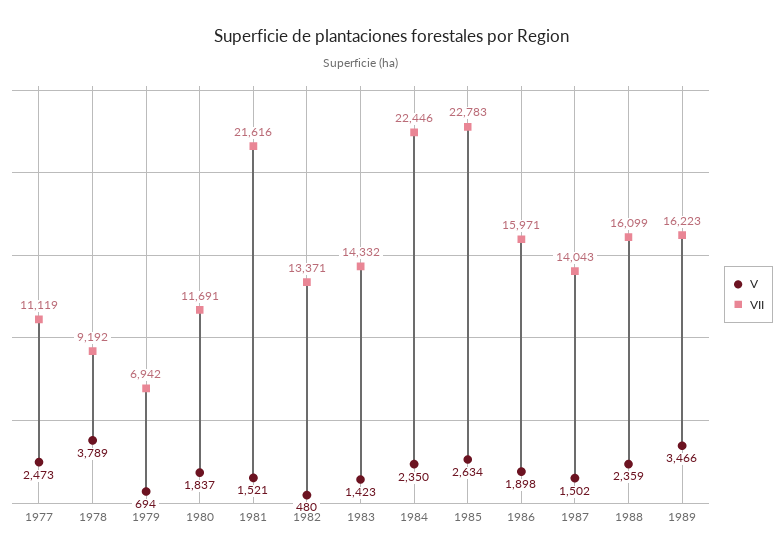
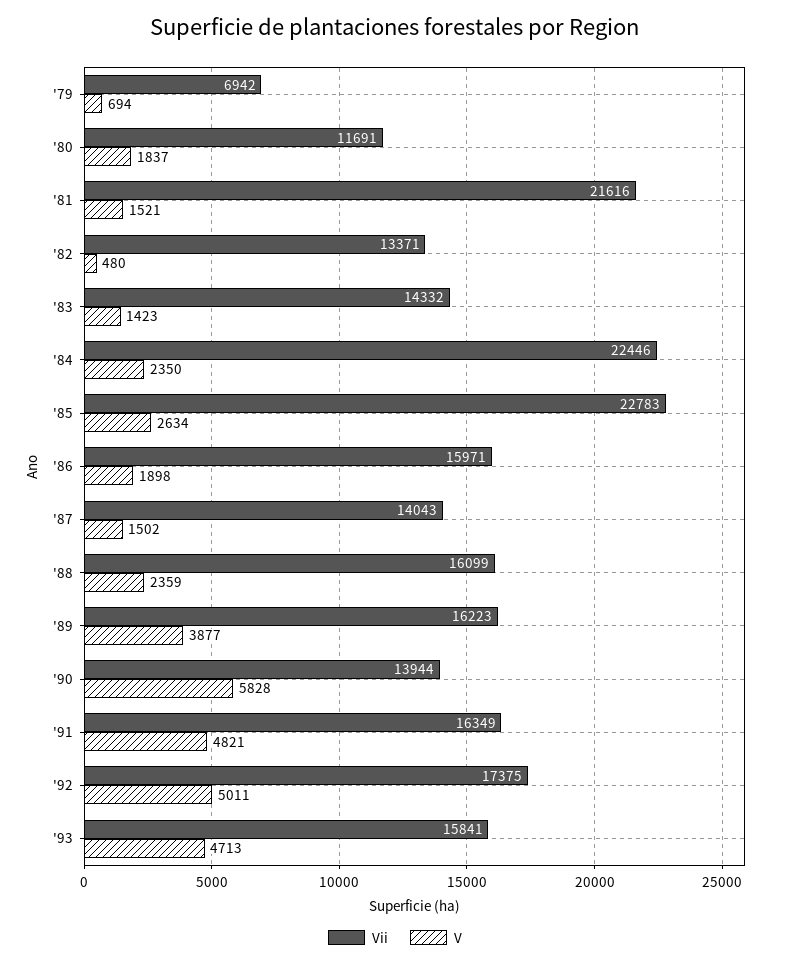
V, 1977: 2473 -> none
VII, 1977: 11119 -> none
V, 1978: 3789 -> none
VII, 1978: 9192 -> none
V, 1989: 3466 -> 3877
VII, '90: none -> 13944
V, '90: none -> 5828
VII, '91: none -> 16349
V, '91: none -> 4821
VII, '92: none -> 17375
V, '92: none -> 5011
VII, '93: none -> 15841
V, '93: none -> 4713

